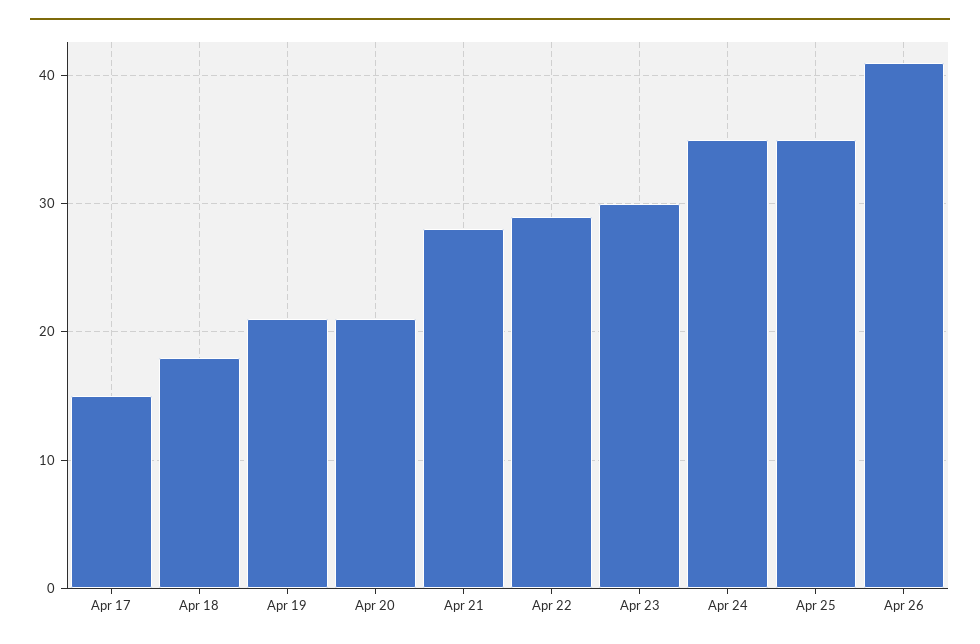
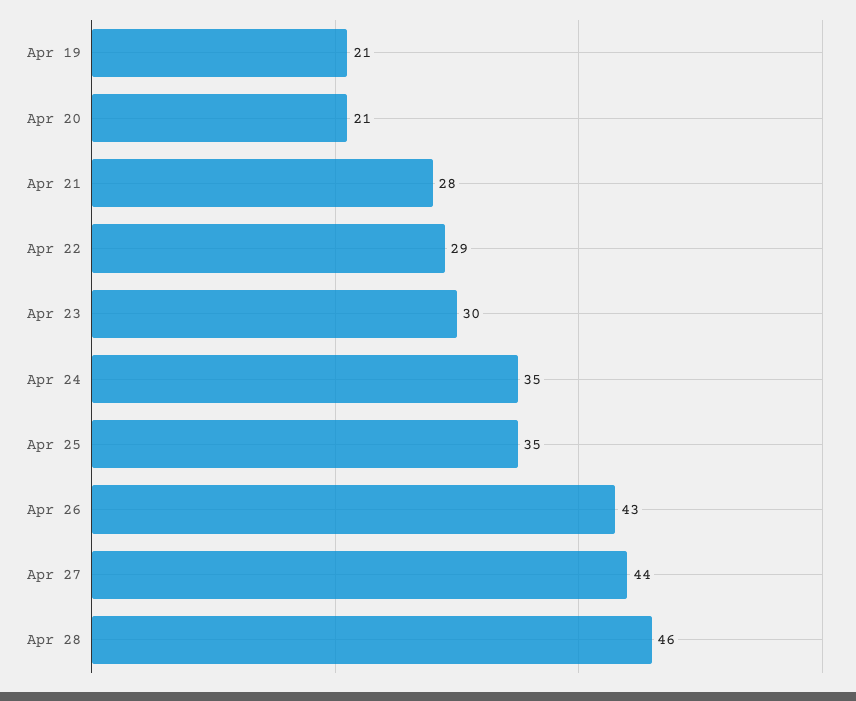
Apr 17: 15 -> none
Apr 18: 18 -> none
Apr 26: 41 -> 43
Apr 27: none -> 44
Apr 28: none -> 46

